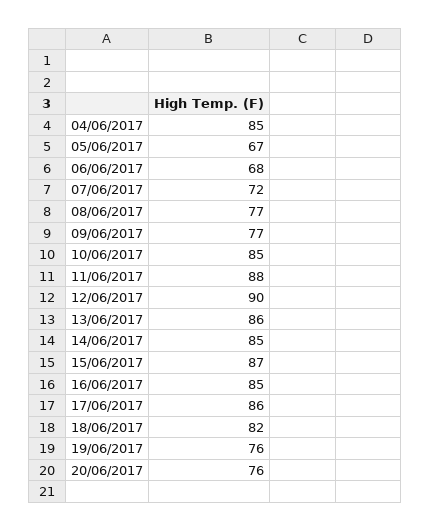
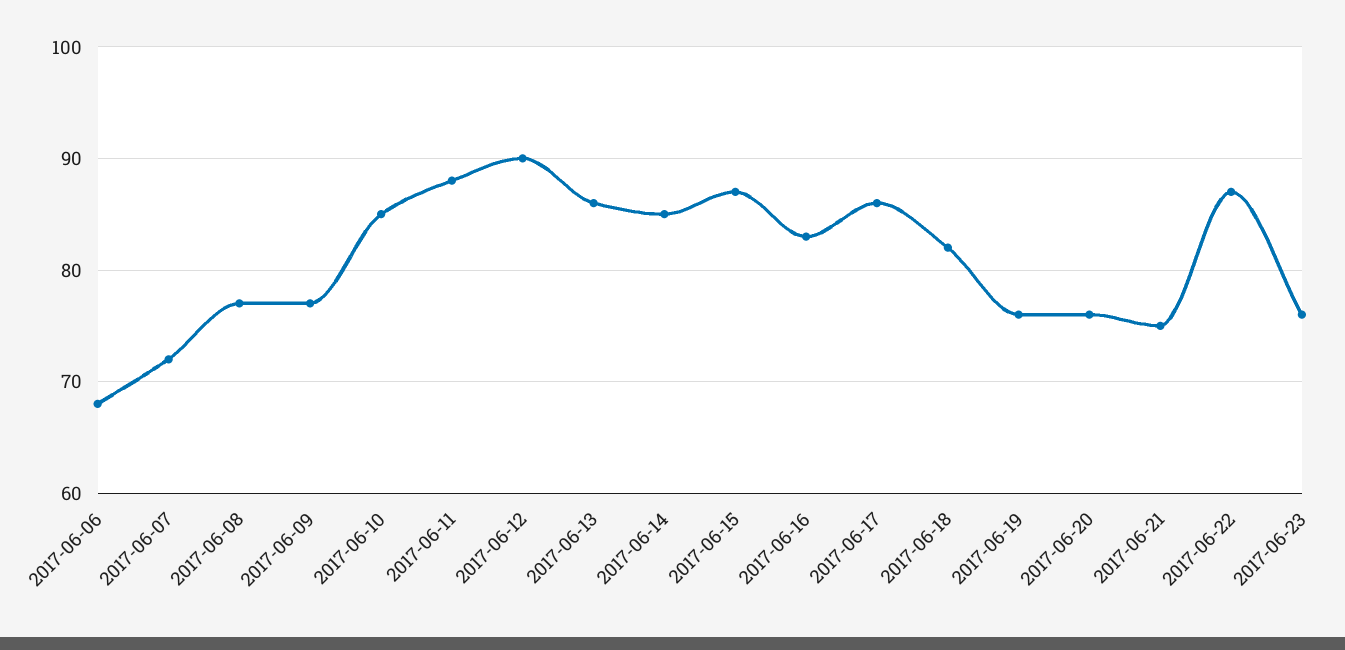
04/06/2017: 85 -> none
05/06/2017: 67 -> none
16/06/2017: 85 -> 83
2017-06-21: none -> 75
2017-06-22: none -> 87
2017-06-23: none -> 76

